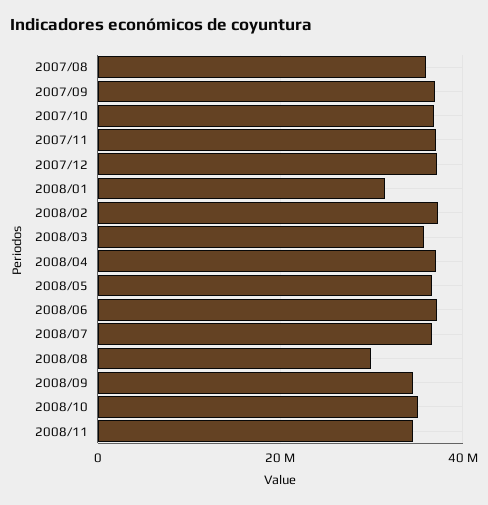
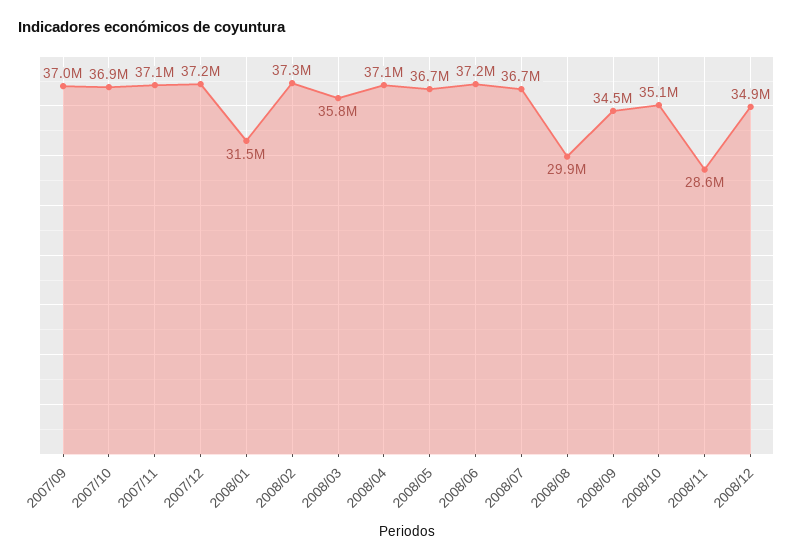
2007/08: 36000000 -> none
2008/11: 34000000 -> 28600000
2008/12: none -> 34900000

